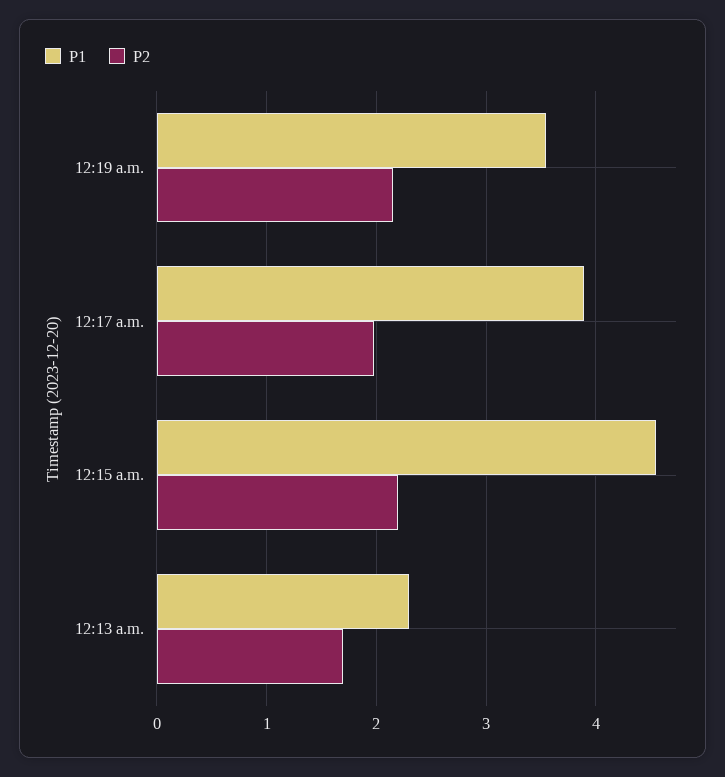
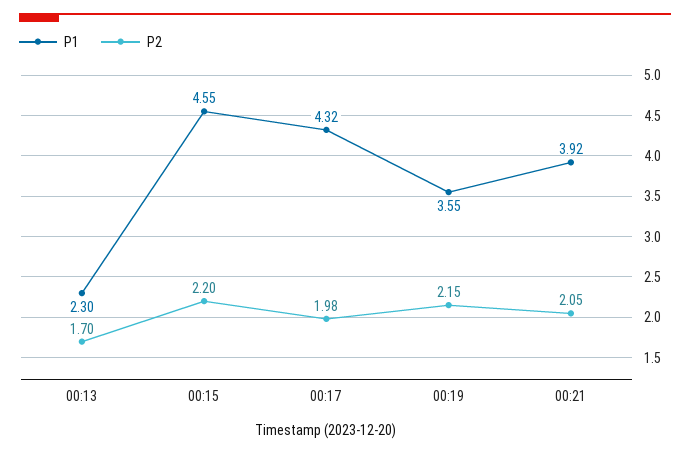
P1, 12:17 a.m.: 3.9 -> 4.32
P1, 00:21: none -> 3.92
P2, 00:21: none -> 2.05

